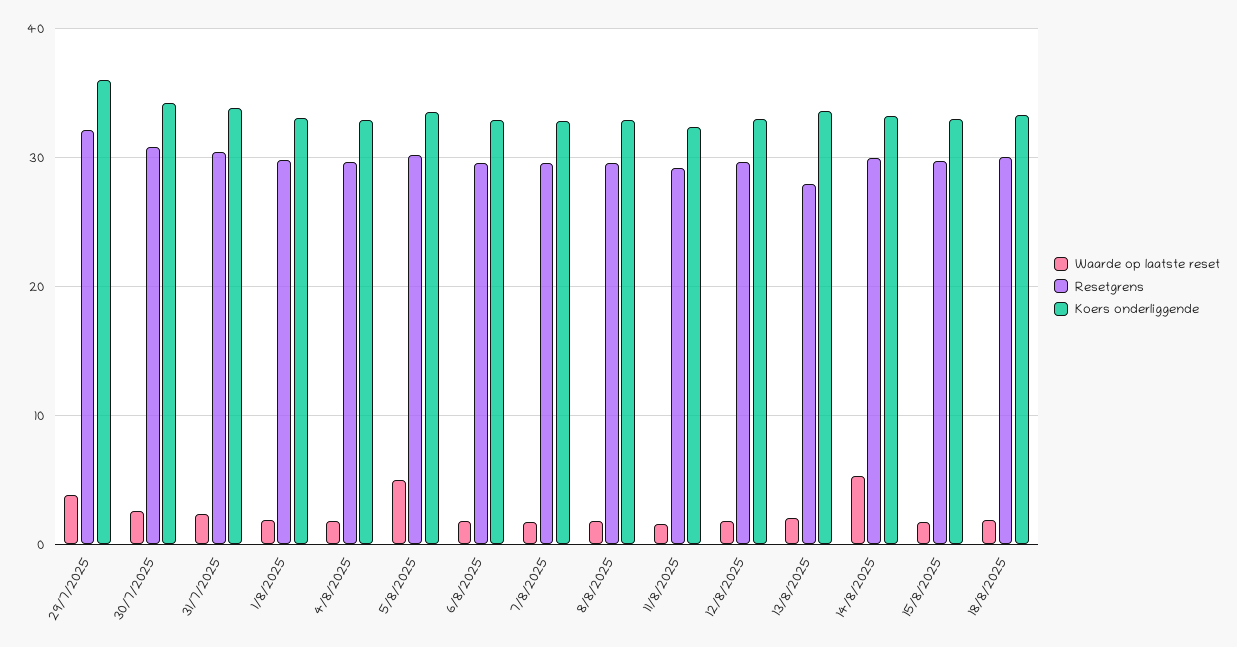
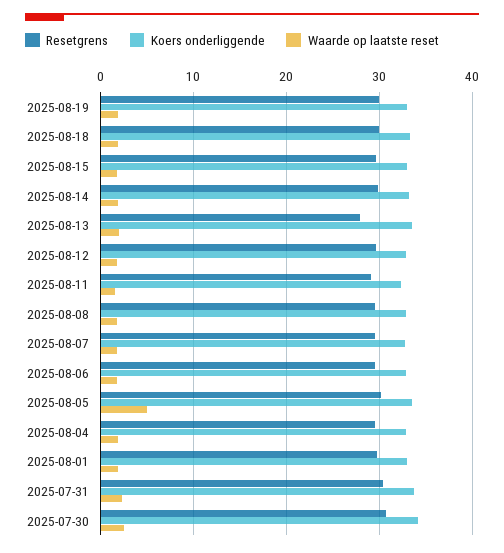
Waarde op laatste reset, 29/7/2025: 4 -> none
Resetgrens, 29/7/2025: 32 -> none
Koers onderliggende, 29/7/2025: 36 -> none
Waarde op laatste reset, 14/8/2025: 5 -> 2
Resetgrens, 2025-08-19: none -> 30
Koers onderliggende, 2025-08-19: none -> 33
Waarde op laatste reset, 2025-08-19: none -> 2

